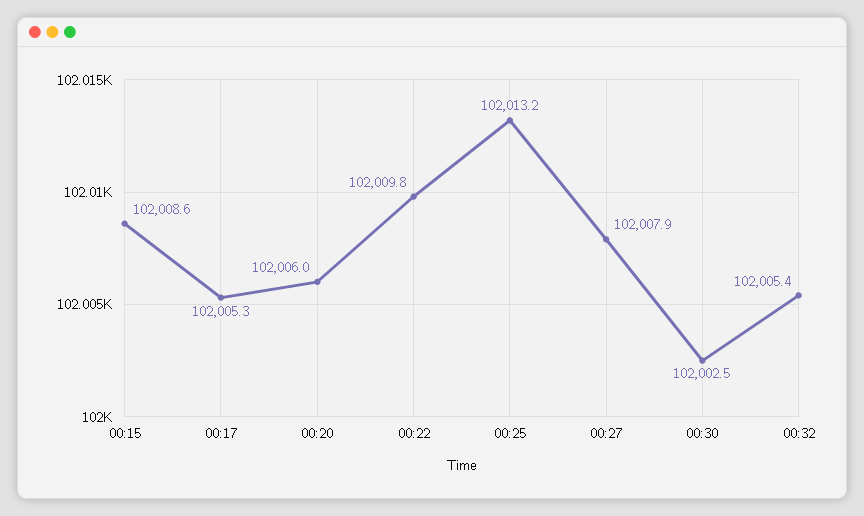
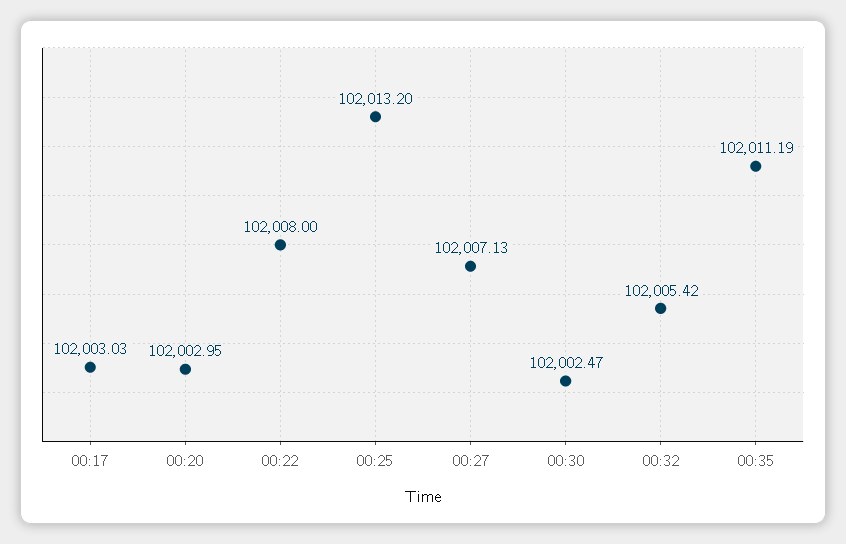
00:15: 102008.6 -> none
00:17: 102005.3 -> 102003.03
00:20: 102006 -> 102002.95
00:22: 102009.8 -> 102008
00:27: 102007.9 -> 102007.13
00:35: none -> 102011.19

